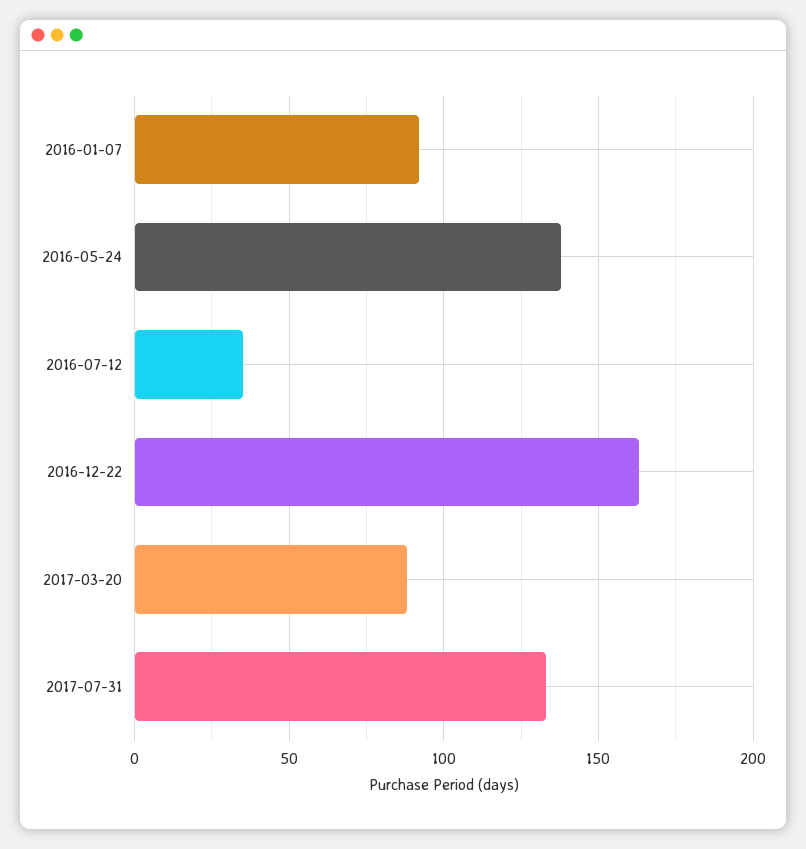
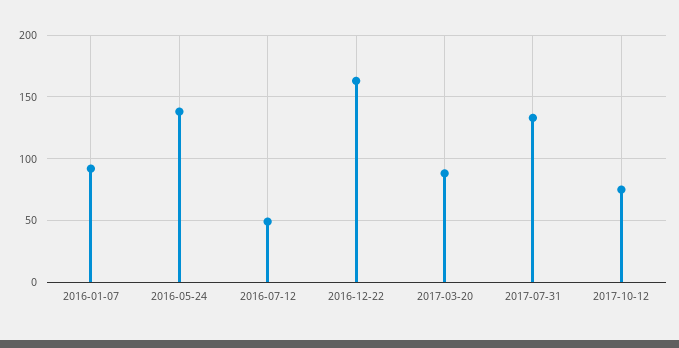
2016-07-12: 35 -> 50
2017-10-12: none -> 75

